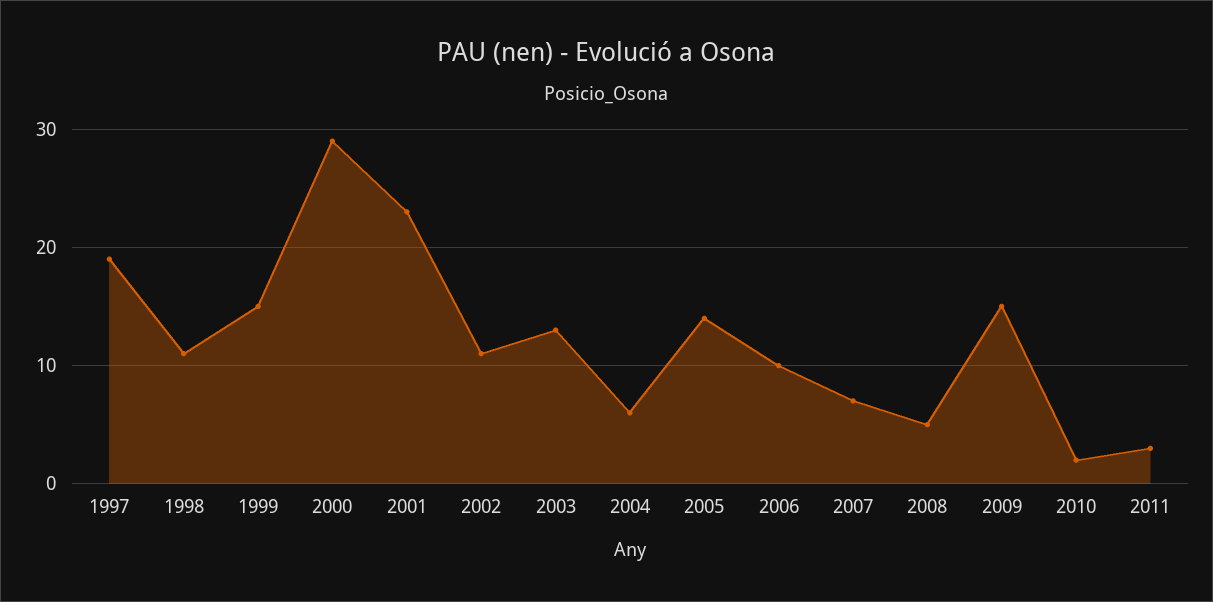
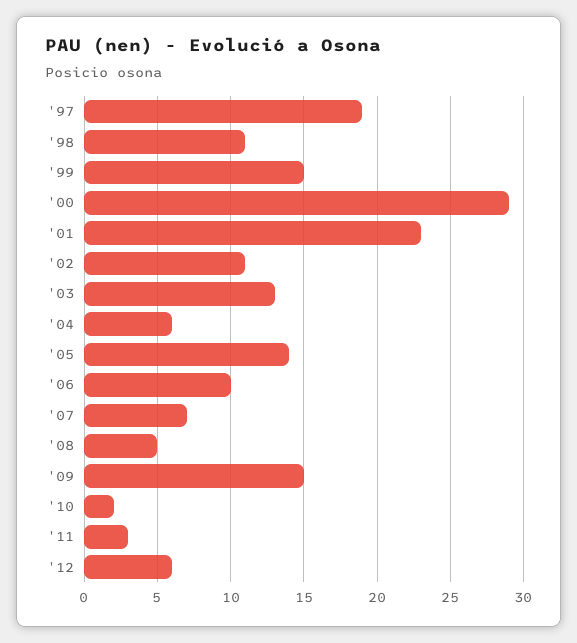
'12: none -> 6

